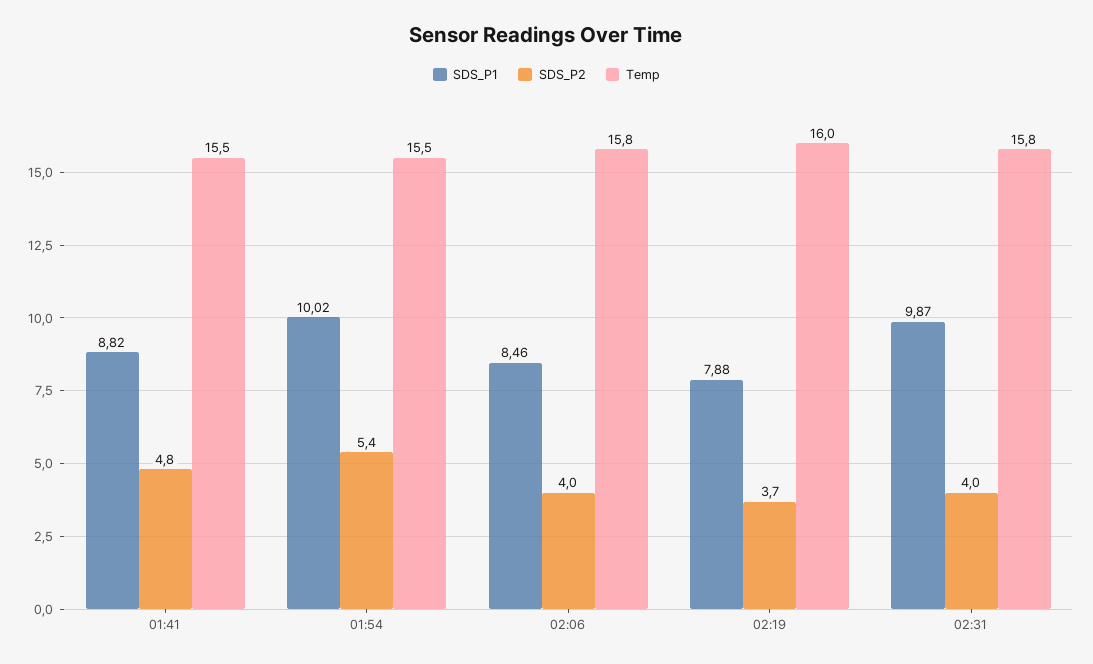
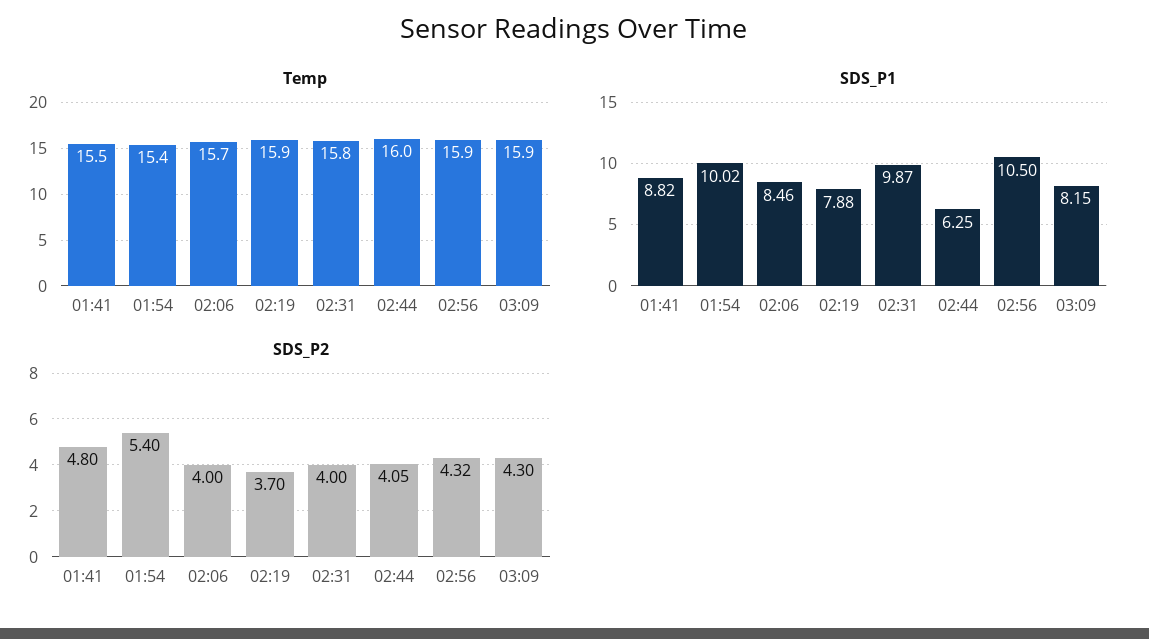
Temp, 01:54: 15.5 -> 15.4
Temp, 02:06: 15.8 -> 15.7
Temp, 02:19: 16 -> 15.9
Temp, 02:44: none -> 16
Temp, 02:56: none -> 15.9
Temp, 03:09: none -> 15.9
SDS_P1, 02:44: none -> 6.25
SDS_P1, 02:56: none -> 10.5
SDS_P1, 03:09: none -> 8.15
SDS_P2, 02:44: none -> 4.05
SDS_P2, 02:56: none -> 4.32
SDS_P2, 03:09: none -> 4.3

